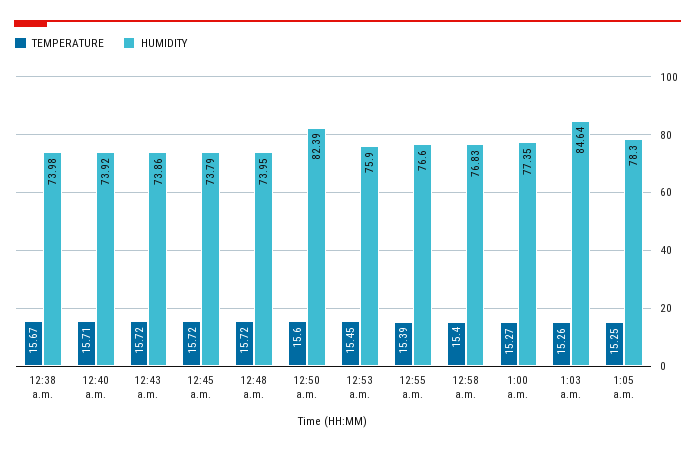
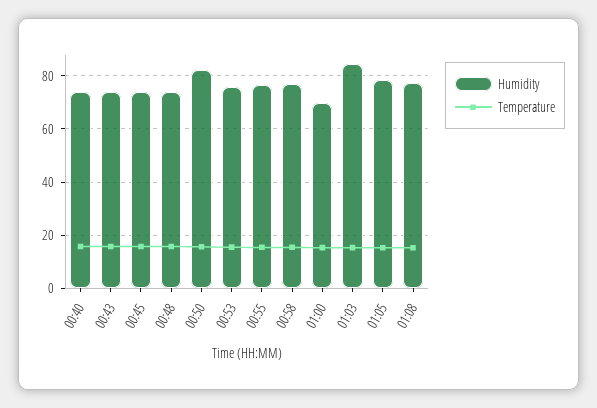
TEMPERATURE, 12:38 a.m.: 15.67 -> none
HUMIDITY, 12:38 a.m.: 73.98 -> none
HUMIDITY, 1:00 a.m.: 77.35 -> 70
HUMIDITY, 01:08: none -> 77.5
TEMPERATURE, 01:08: none -> 15

